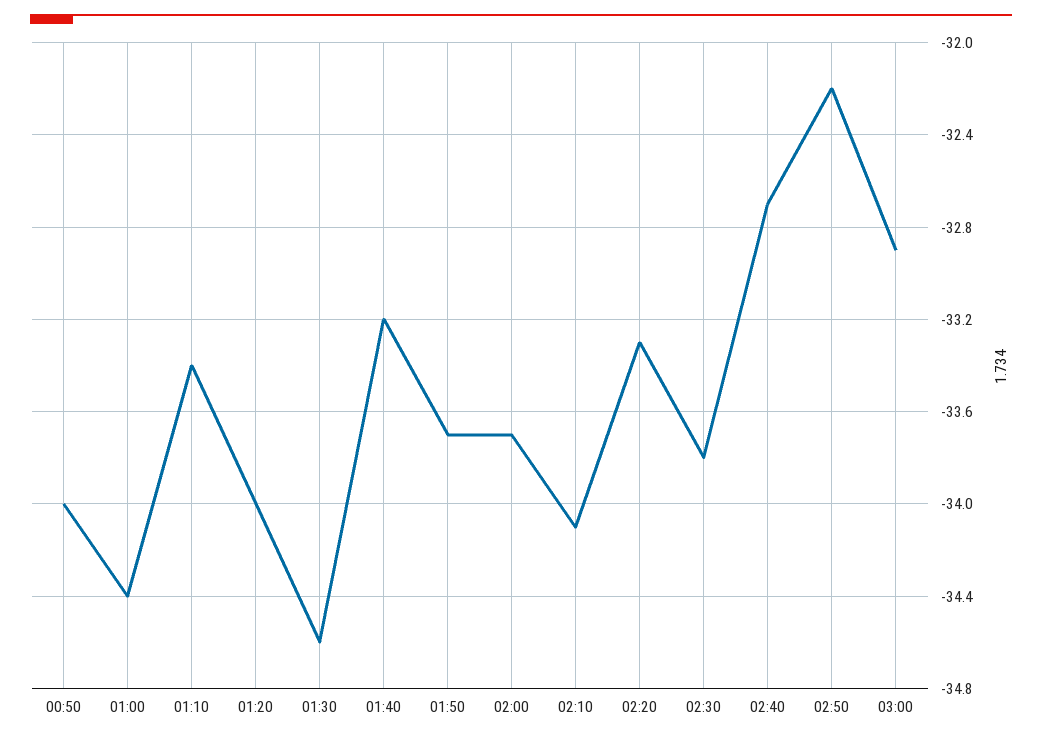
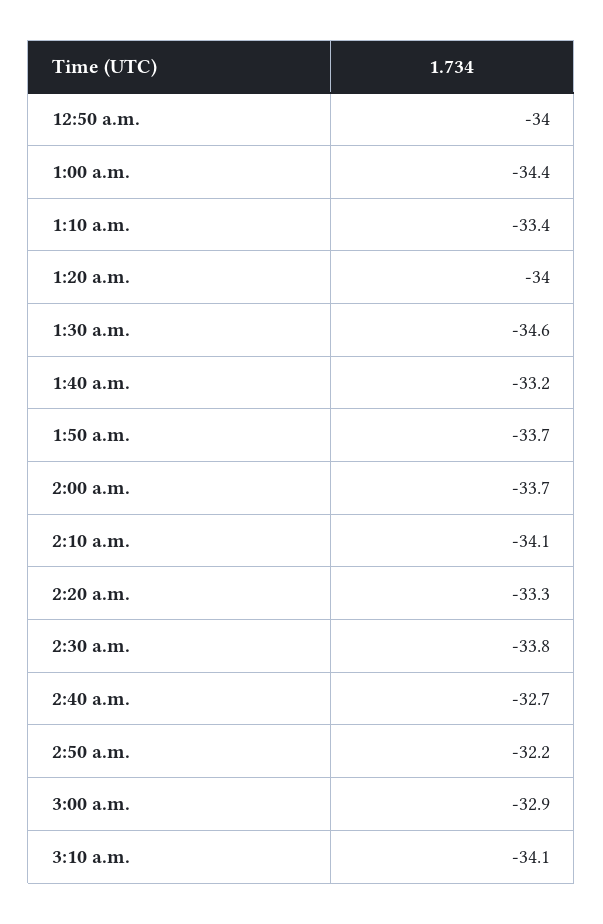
3:10 a.m.: none -> -34.1

